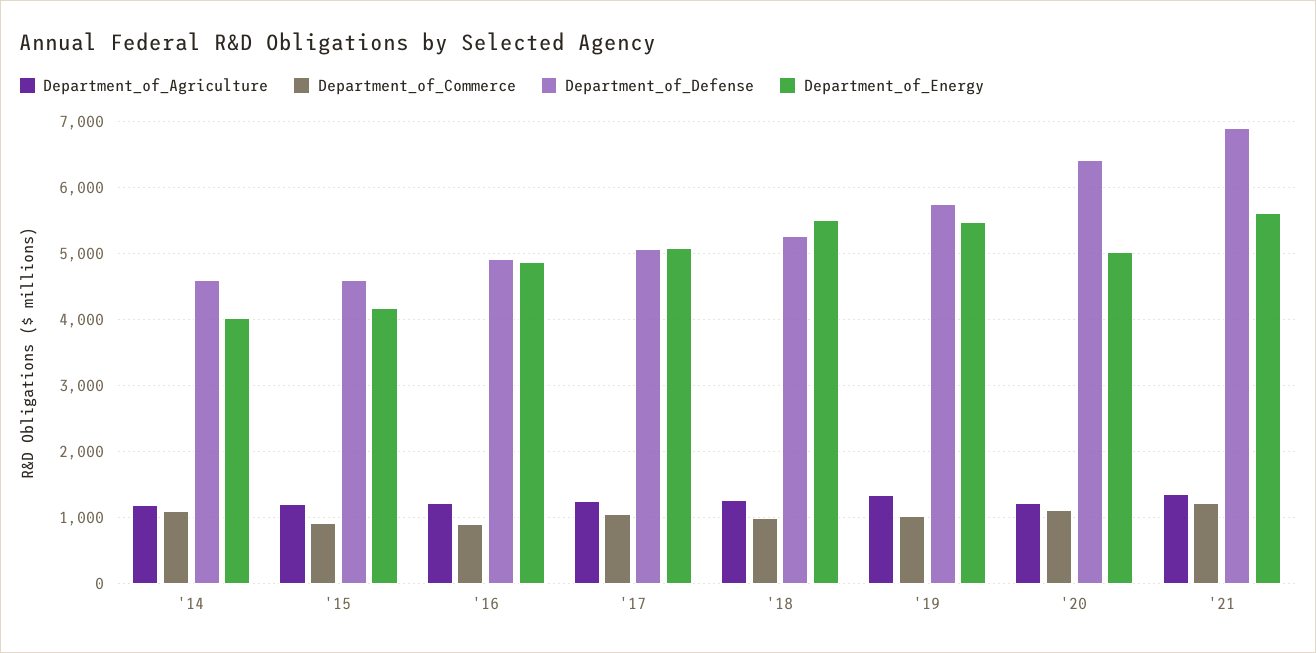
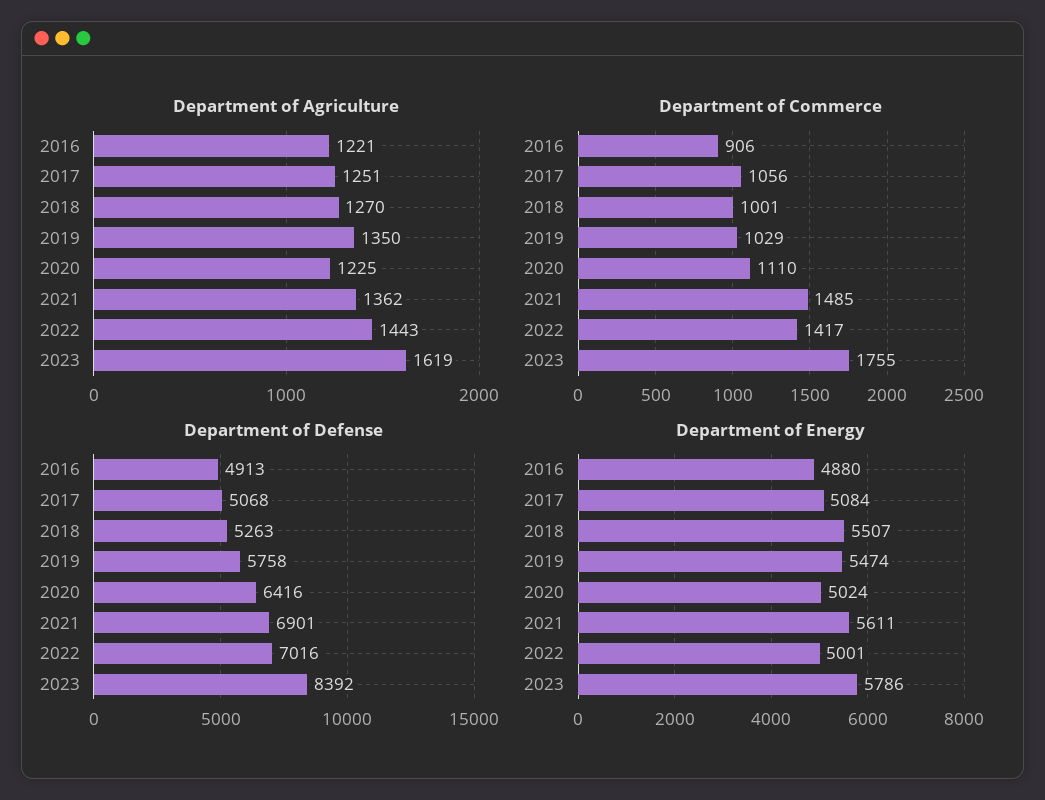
Department_of_Agriculture, '14: 1200 -> none
Department_of_Commerce, '14: 1100 -> none
Department_of_Defense, '14: 4600 -> none
Department_of_Energy, '14: 4000 -> none
Department_of_Agriculture, '15: 1200 -> none
Department_of_Commerce, '15: 900 -> none
Department_of_Defense, '15: 4600 -> none
Department_of_Energy, '15: 4200 -> none
Department_of_Commerce, '21: 1200 -> 1485
Department_of_Agriculture, 2022: none -> 1443
Department_of_Agriculture, 2023: none -> 1619
Department_of_Commerce, 2022: none -> 1417
Department_of_Commerce, 2023: none -> 1755
Department_of_Defense, 2022: none -> 7016
Department_of_Defense, 2023: none -> 8392
Department_of_Energy, 2022: none -> 5001
Department_of_Energy, 2023: none -> 5786

